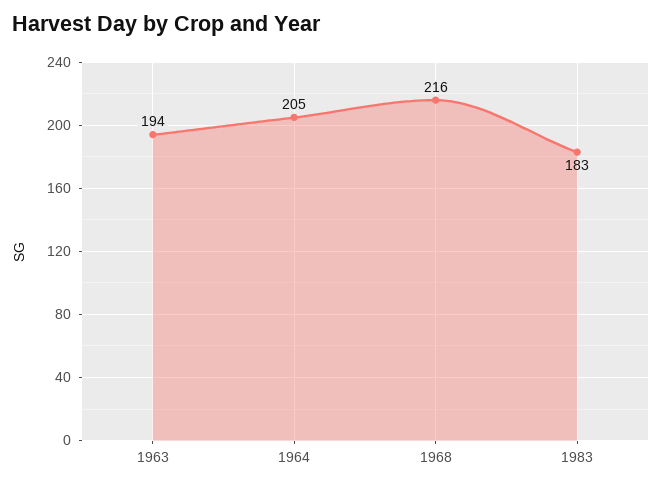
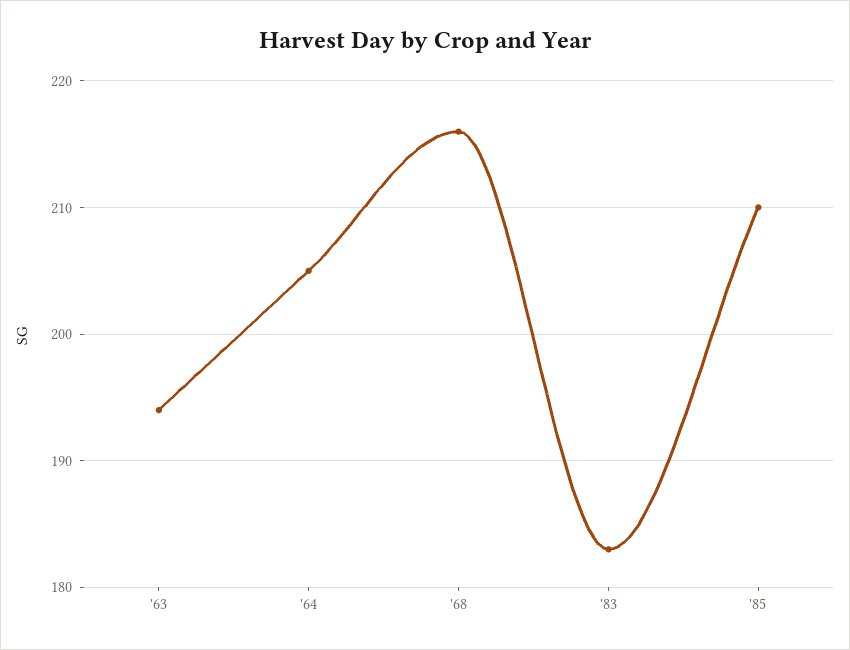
'85: none -> 210

